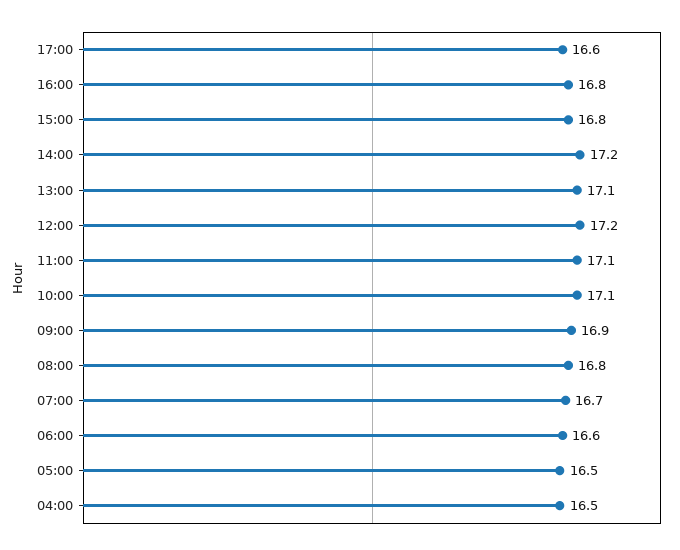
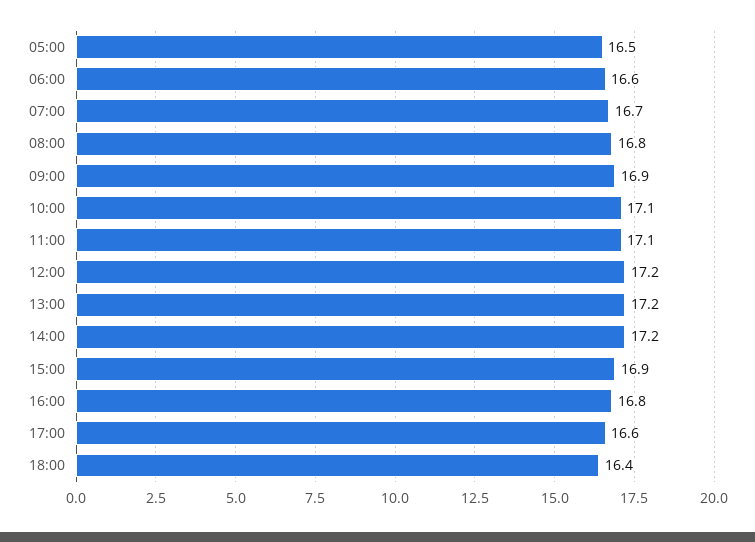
15:00: 16.8 -> 16.9
13:00: 17.1 -> 17.2
04:00: 16.5 -> none
18:00: none -> 16.4

